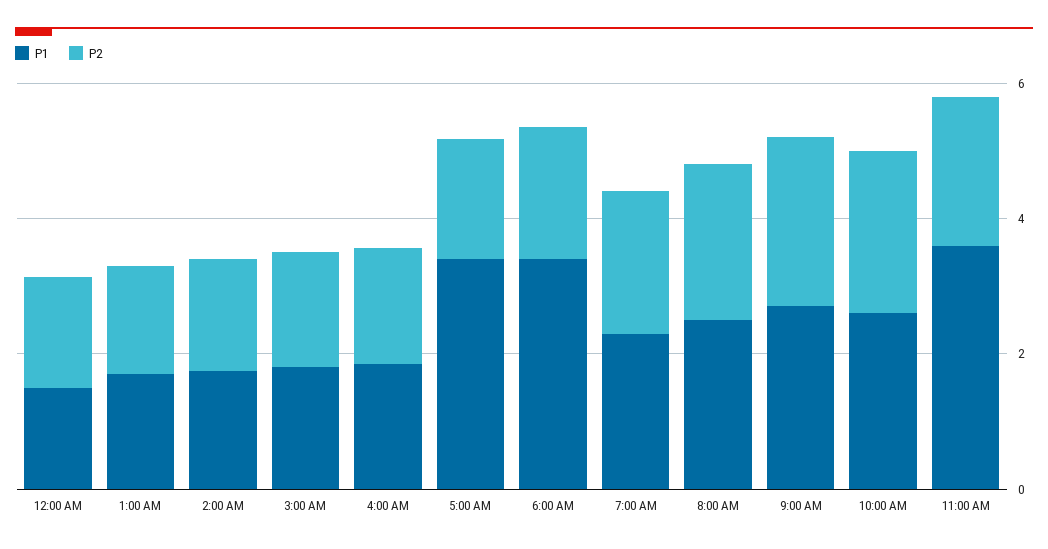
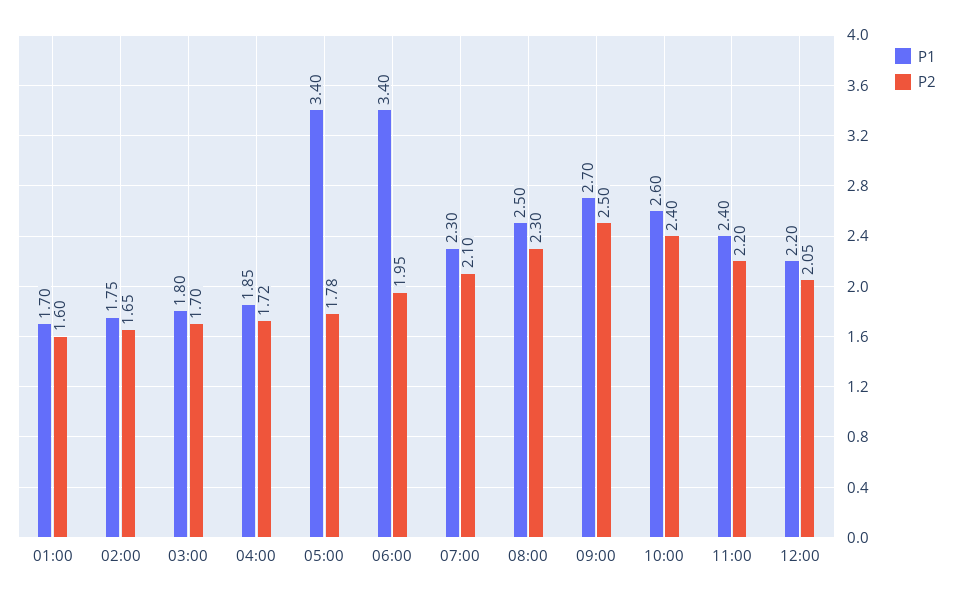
P1, 12:00 AM: 1.5 -> none
P2, 12:00 AM: 1.5 -> none
P1, 11:00 AM: 3.5 -> 2.4
P1, 12:00: none -> 2.2
P2, 12:00: none -> 2.05

